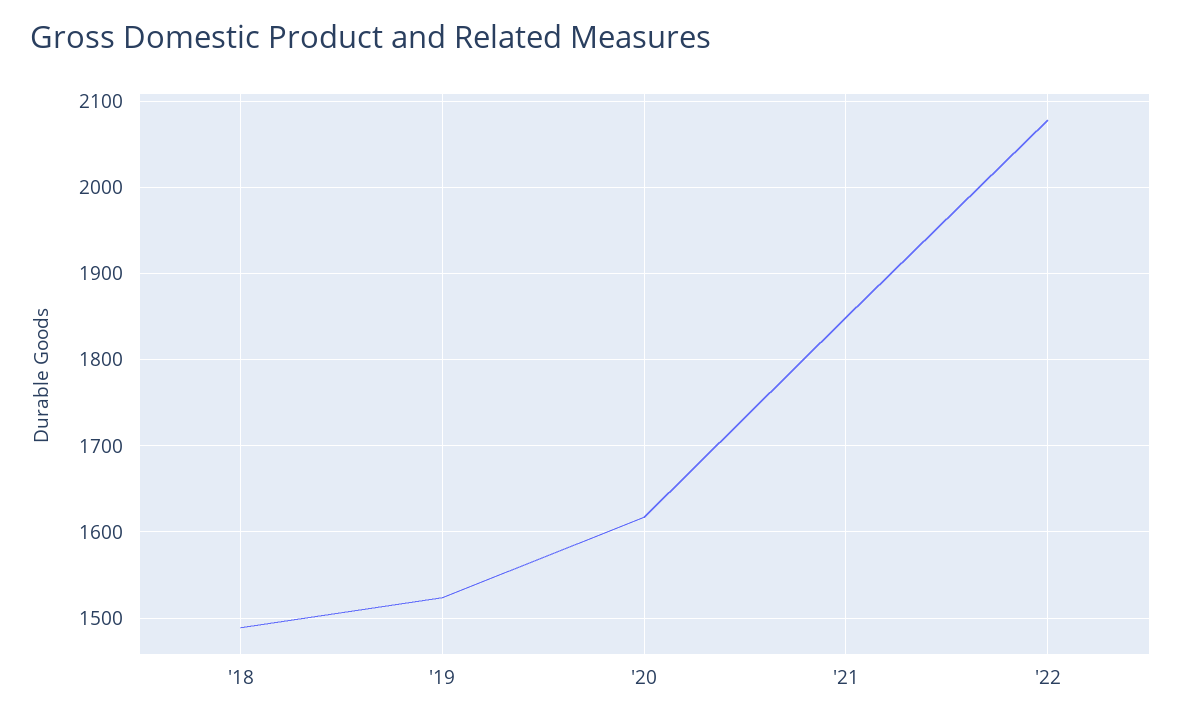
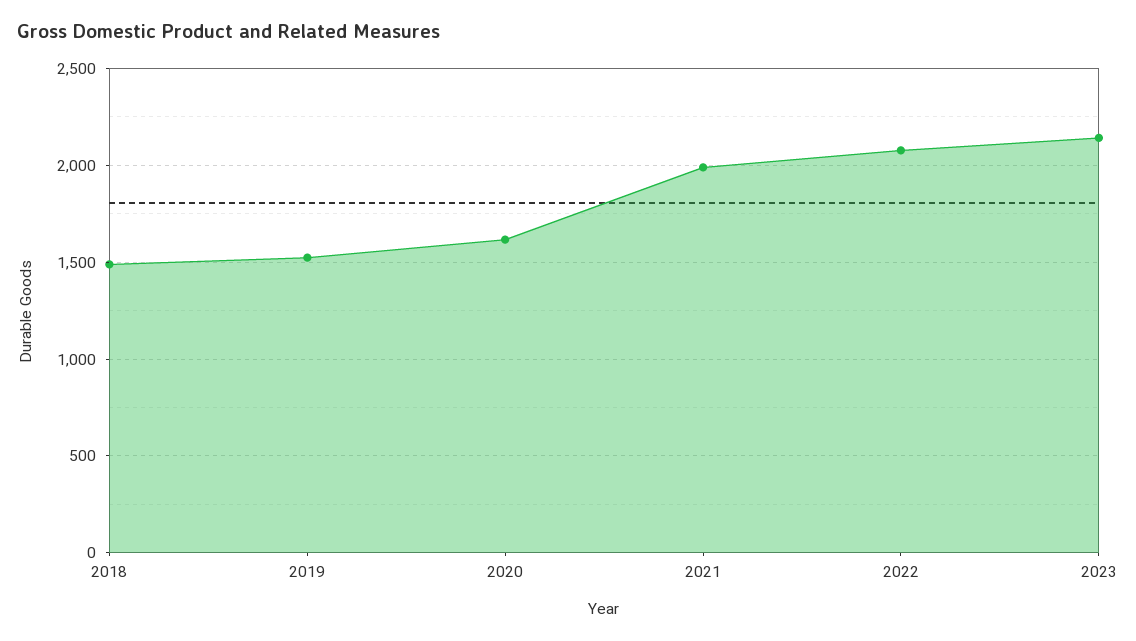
'21: 1850 -> 2000
2023: none -> 2150

